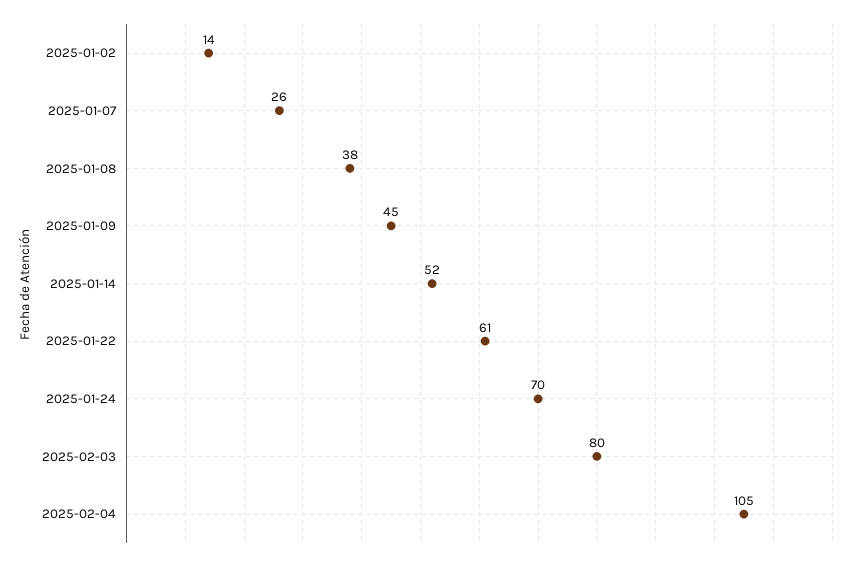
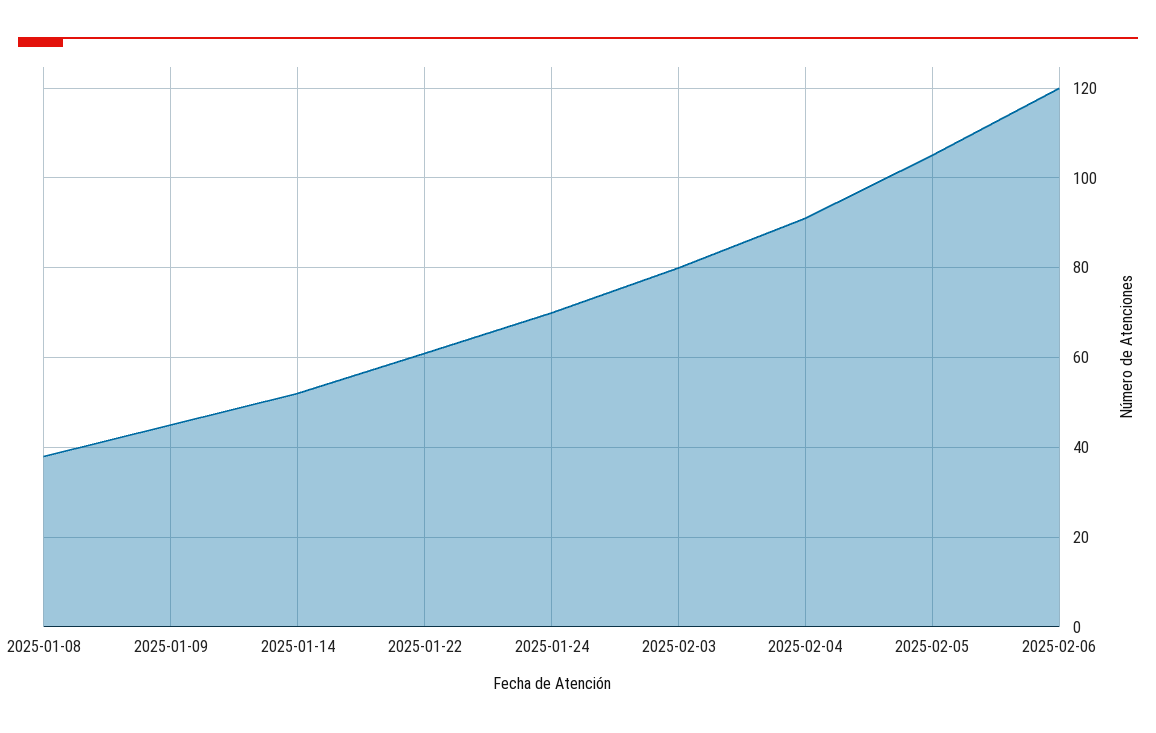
2025-01-02: 14 -> none
2025-01-07: 26 -> none
2025-02-04: 105 -> 90
2025-02-05: none -> 105
2025-02-06: none -> 120

